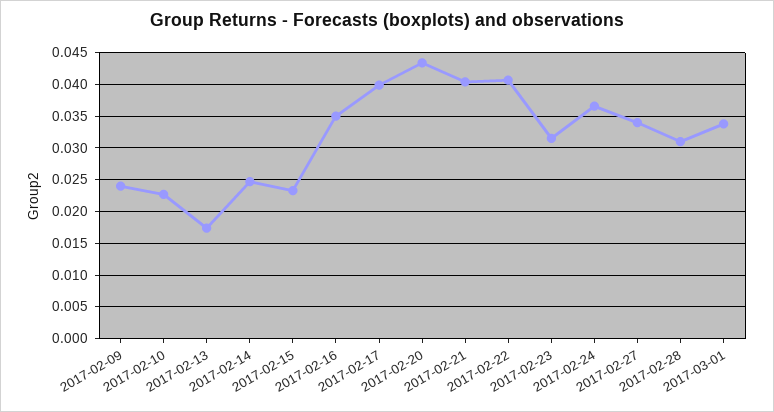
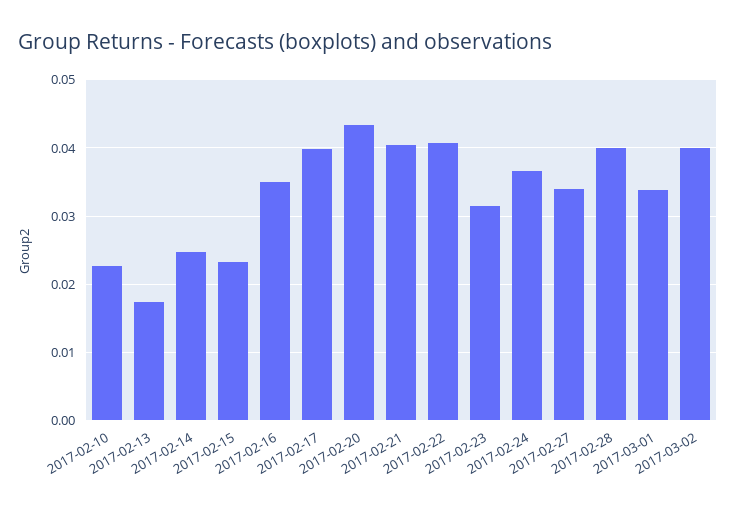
2017-02-09: 0.024 -> none
2017-02-28: 0.031 -> 0.04
2017-03-02: none -> 0.04

